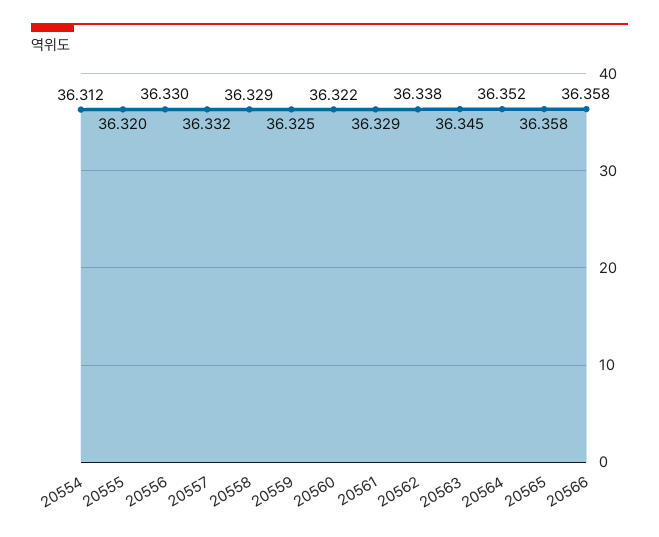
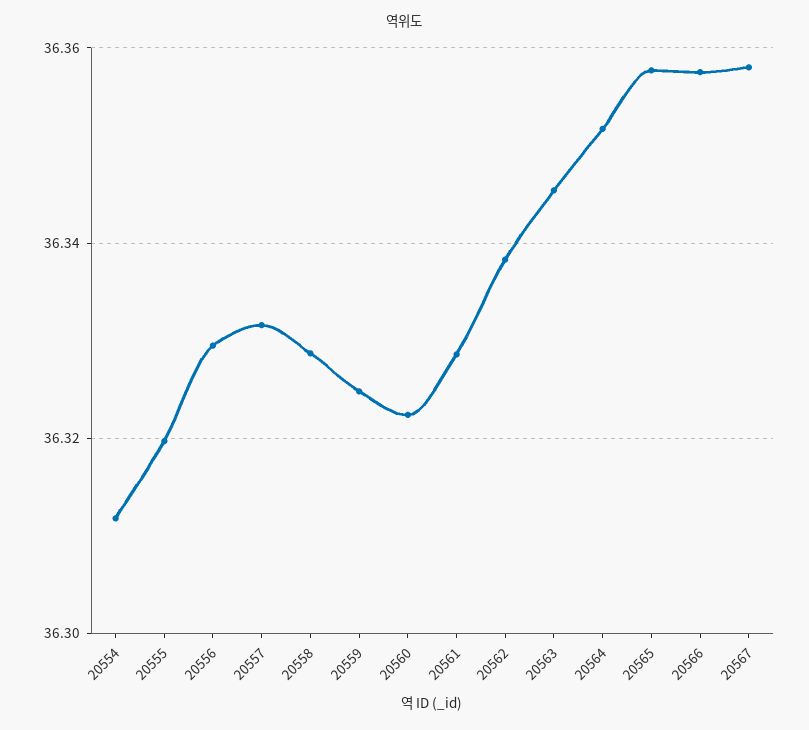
20567: none -> 36.358

